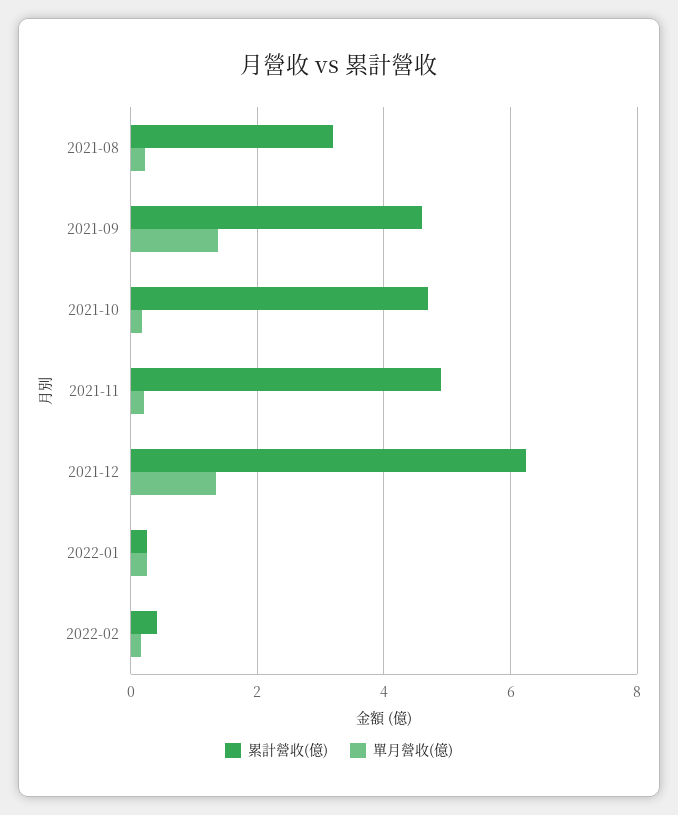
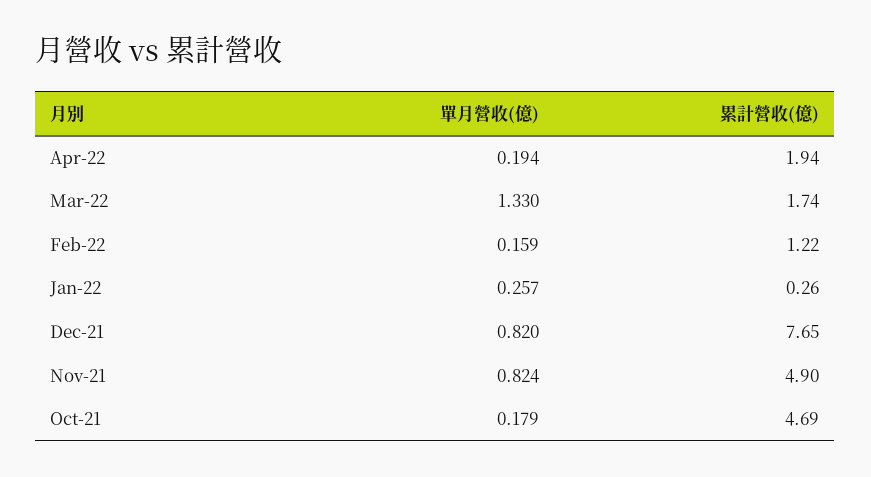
累計營收(億), 2021-08: 3.2 -> none
單月營收(億), 2021-08: 0.2 -> none
累計營收(億), 2021-09: 4.6 -> none
單月營收(億), 2021-09: 1.4 -> none
單月營收(億), 2021-11: 0.2 -> 0.824
累計營收(億), 2021-12: 6.2 -> 7.65
單月營收(億), 2021-12: 1.4 -> 0.82
累計營收(億), 2022-02: 0.4 -> 1.22
單月營收(億), Apr-22: none -> 0.194
累計營收(億), Apr-22: none -> 1.94
單月營收(億), Mar-22: none -> 1.33
累計營收(億), Mar-22: none -> 1.74

